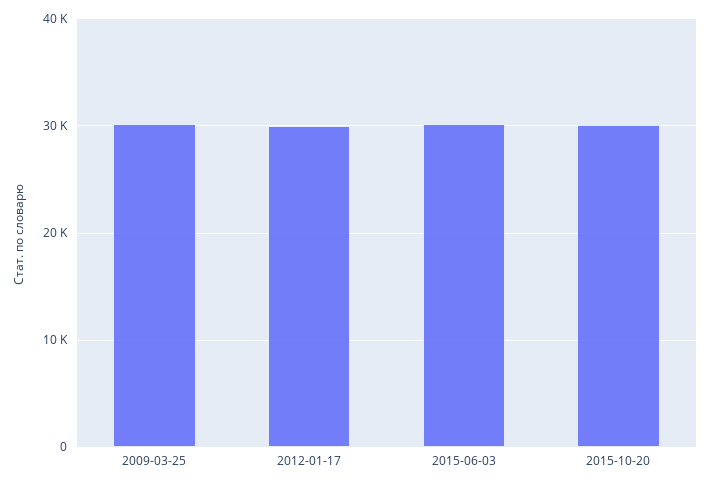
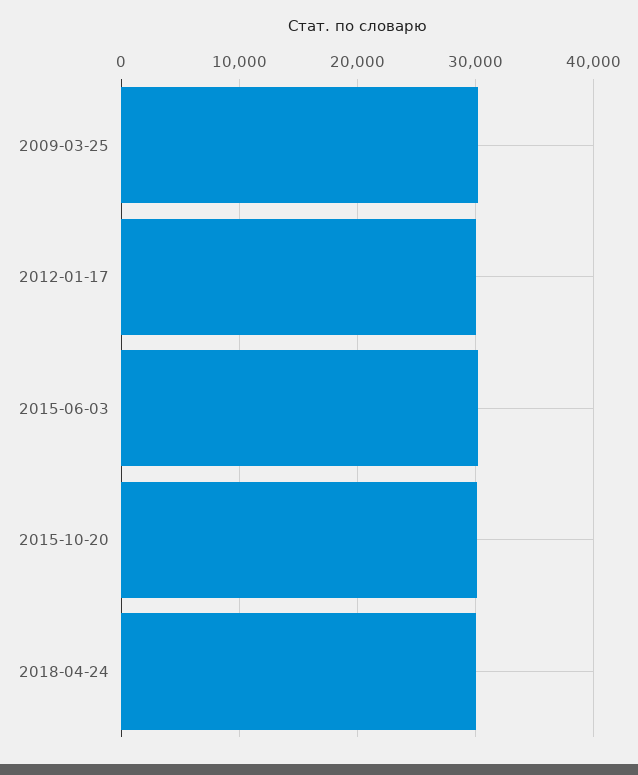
2018-04-24: none -> 30000

